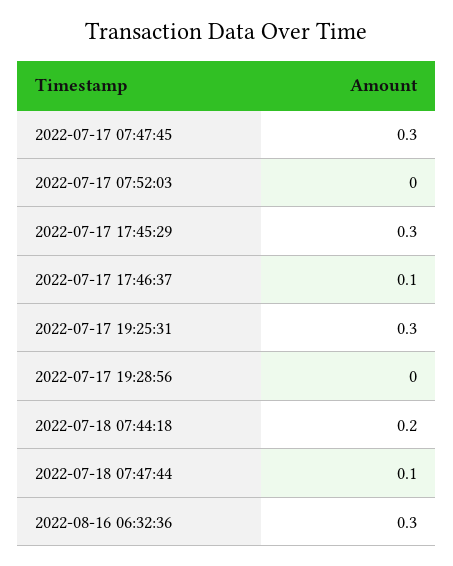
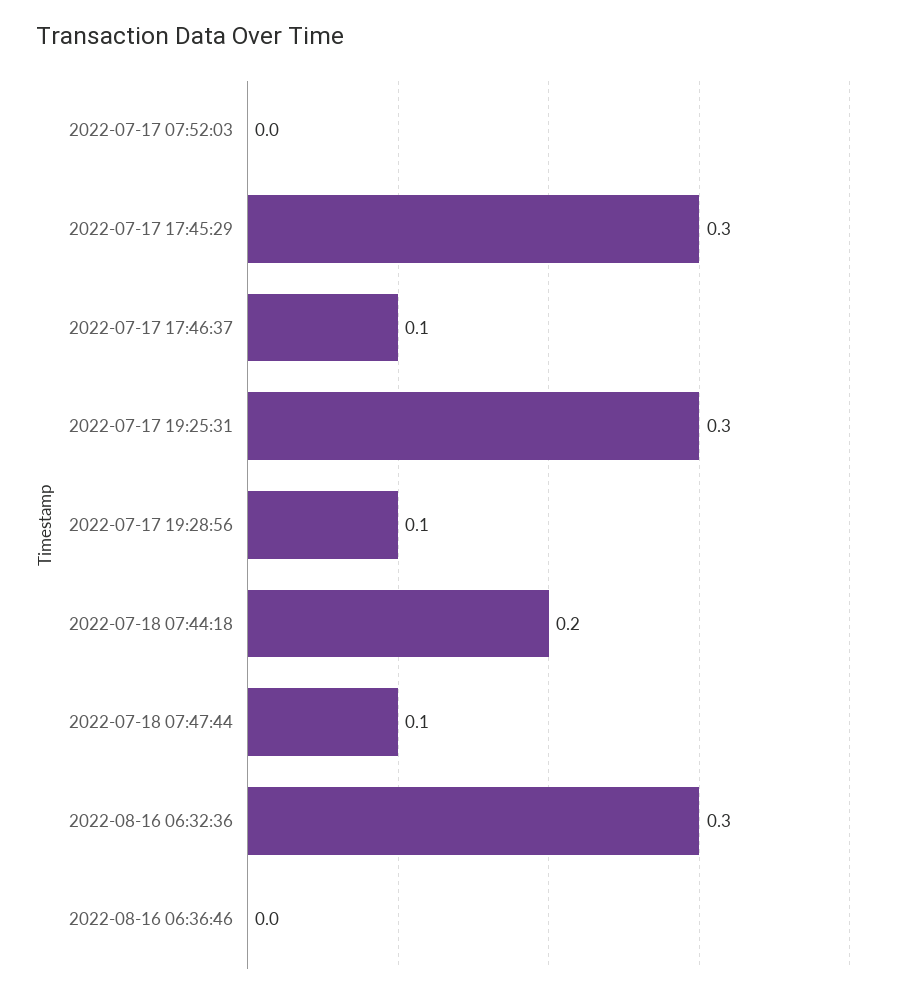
2022-07-17 07:47:45: 0.3 -> none
2022-07-17 19:28:56: 0 -> 0.1
2022-08-16 06:36:46: none -> 0

